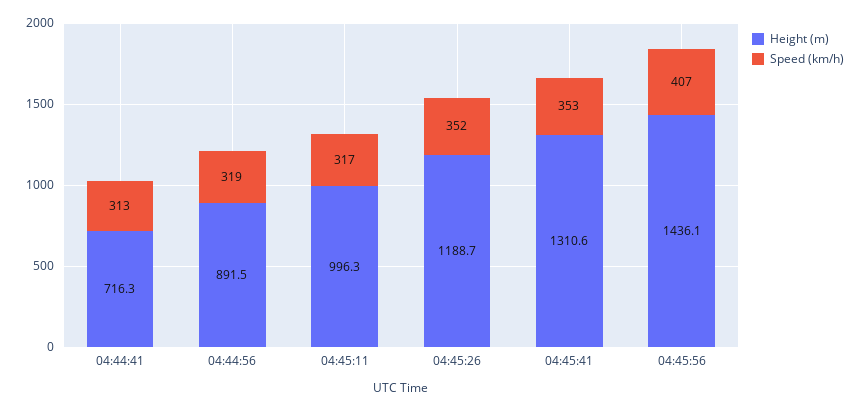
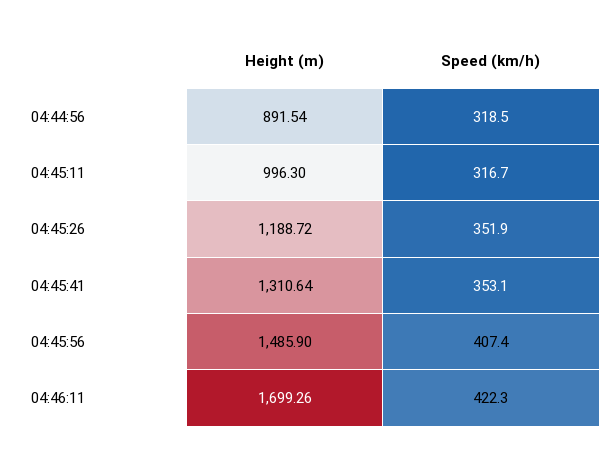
Height (m), 04:44:41: 716.3 -> none
Speed (km/h), 04:44:41: 313 -> none
Height (m), 04:45:56: 1436.1 -> 1485.9
Height (m), 04:46:11: none -> 1699.26
Speed (km/h), 04:46:11: none -> 422.3

